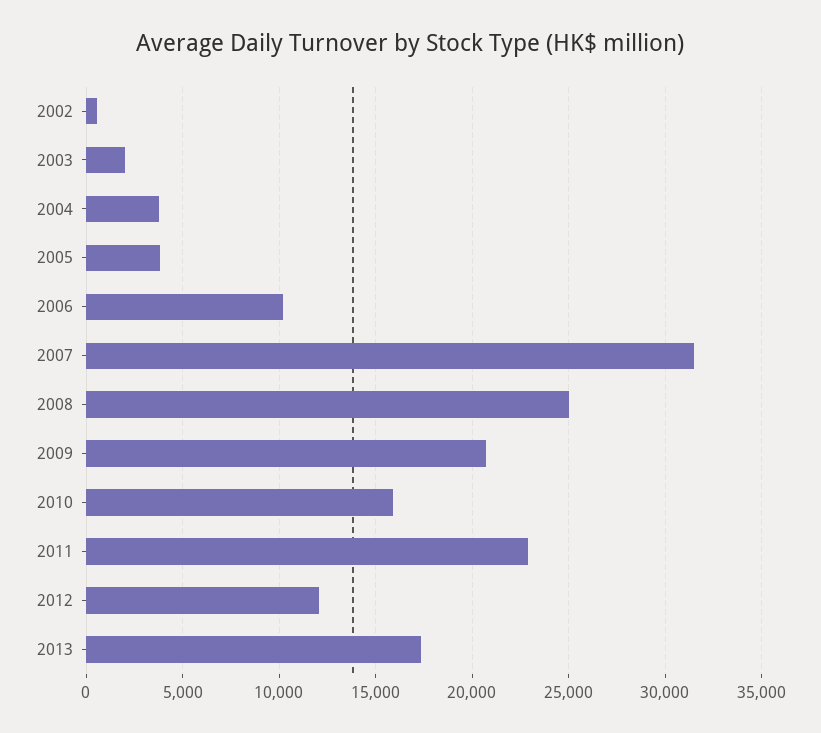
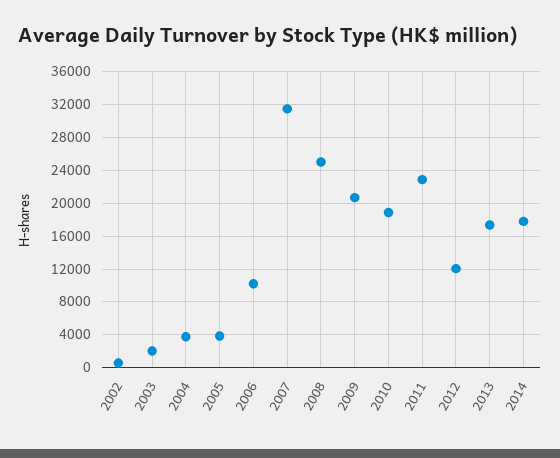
2010: 16000 -> 19000
2014: none -> 18000

